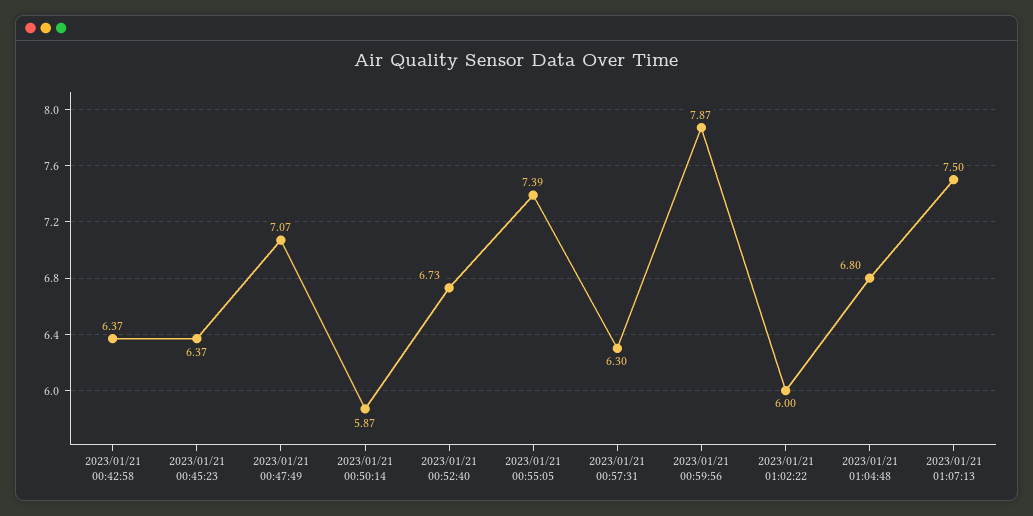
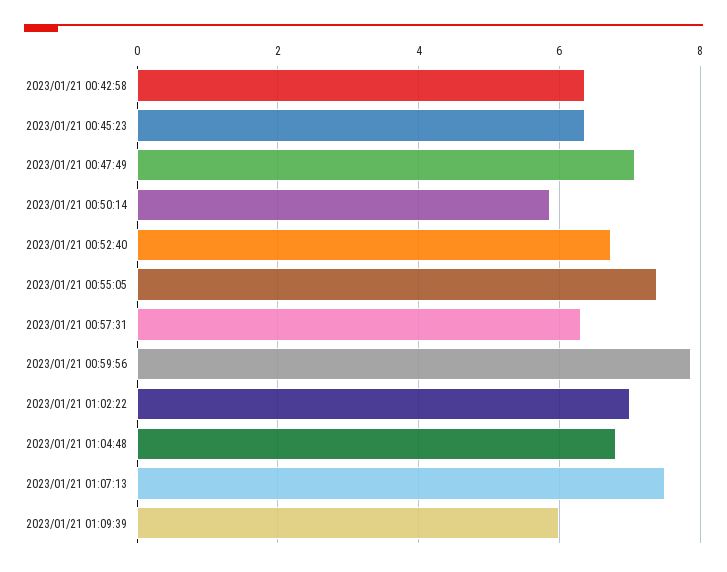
2023/01/21 01:02:22: 6 -> 7
2023/01/21 01:09:39: none -> 6

